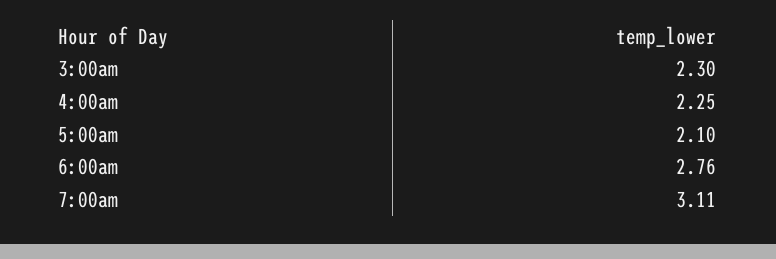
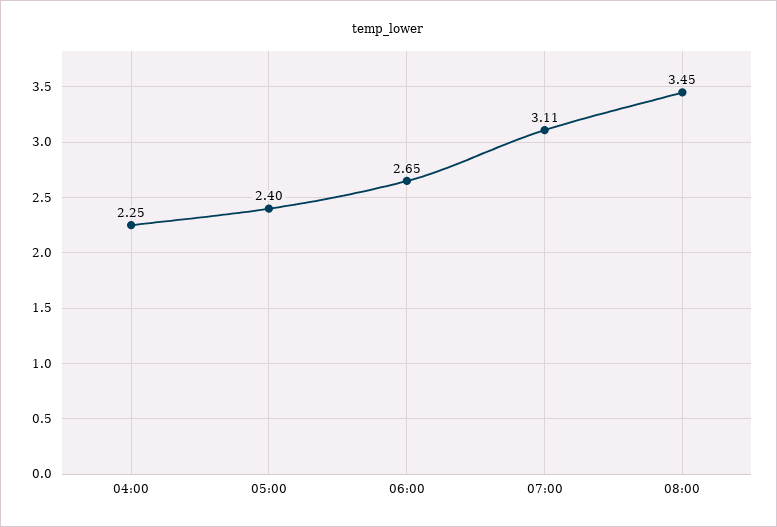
3:00am: 2.3 -> none
5:00am: 2.1 -> 2.4
6:00am: 2.76 -> 2.65
08:00: none -> 3.45

